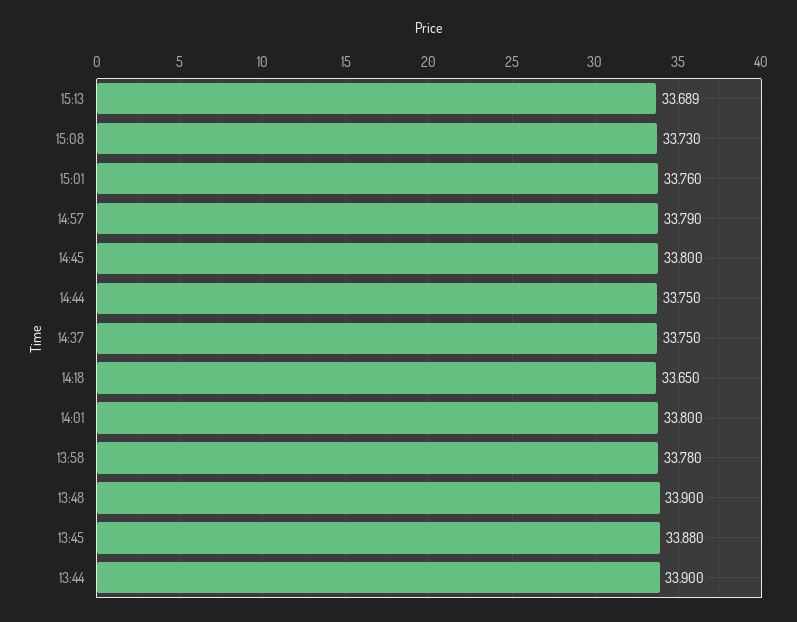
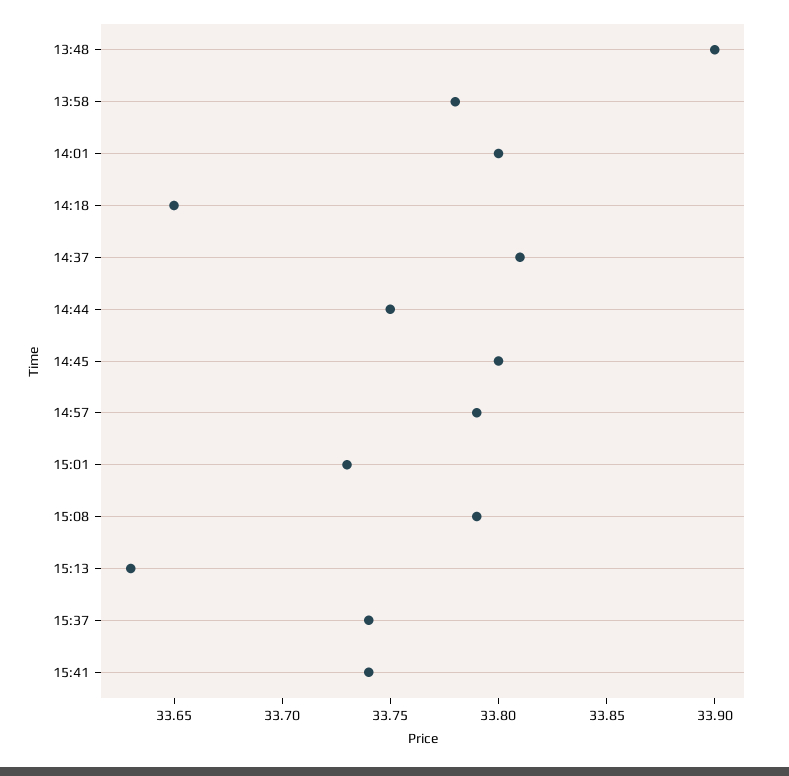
15:13: 33.689 -> 33.63
15:08: 33.73 -> 33.79
15:01: 33.76 -> 33.73
14:37: 33.75 -> 33.81
13:45: 33.88 -> none
13:44: 33.9 -> none
15:37: none -> 33.74
15:41: none -> 33.74

